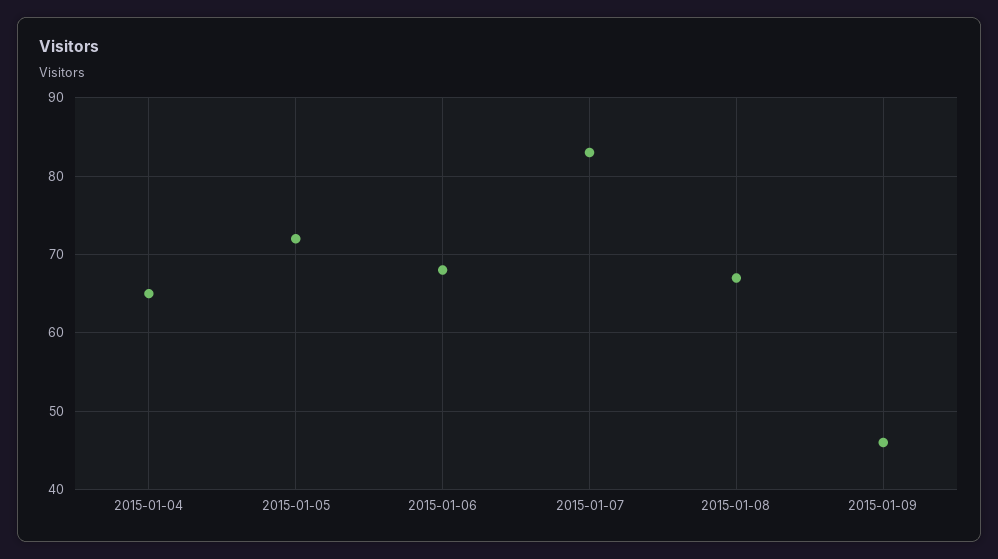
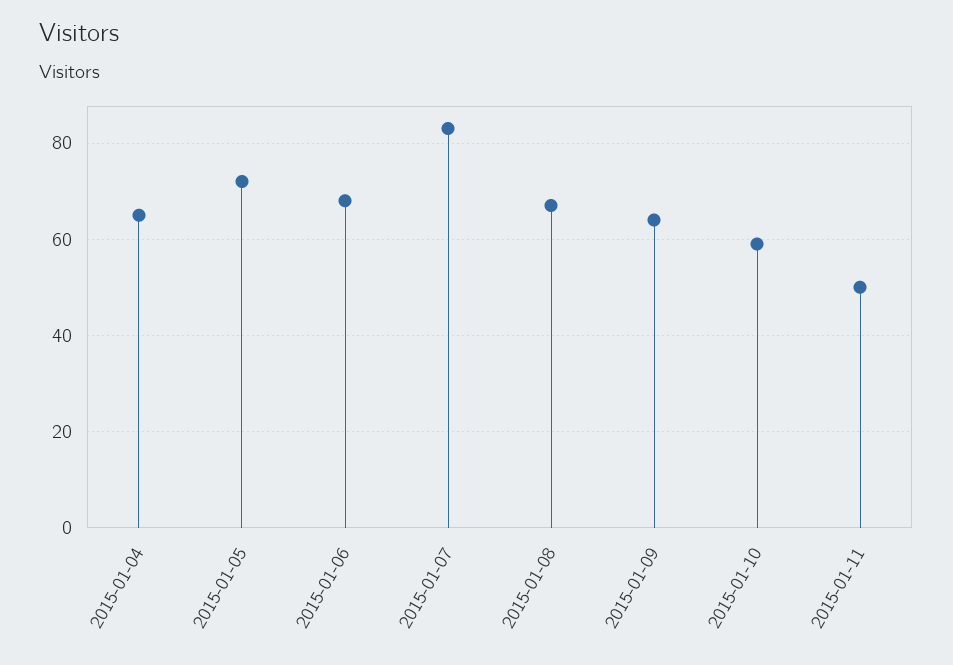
2015-01-09: 46 -> 65
2015-01-10: none -> 60
2015-01-11: none -> 50

